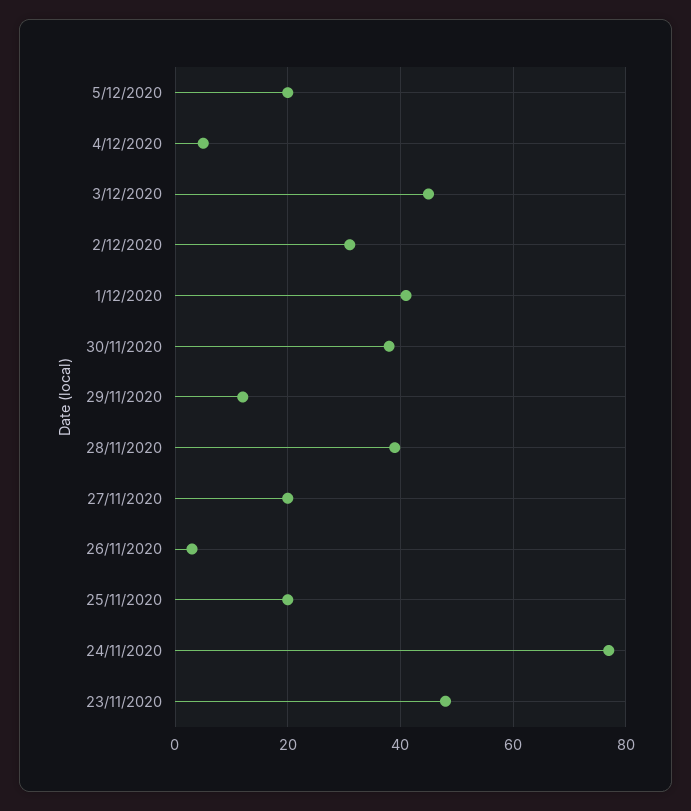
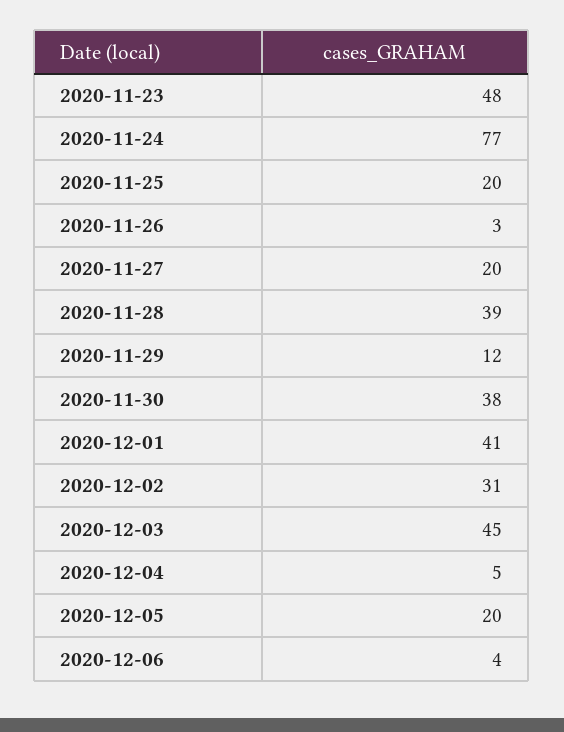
2020-12-06: none -> 4

